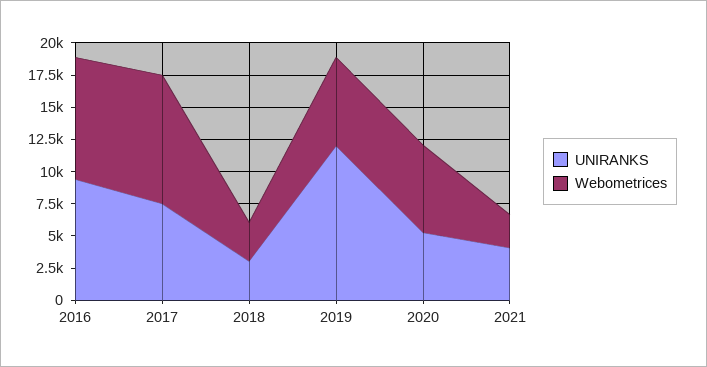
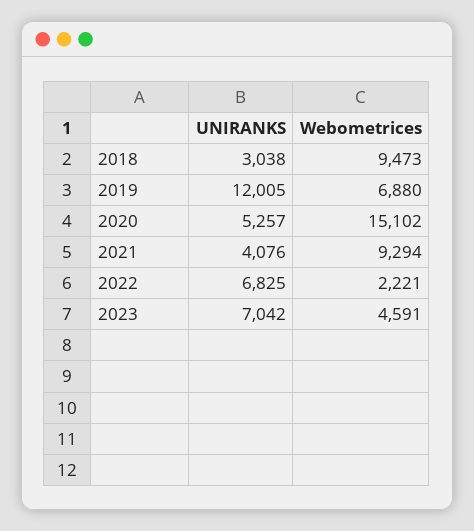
UNIRANKS, 2016: 10000 -> none
Webometrices, 2016: 10000 -> none
UNIRANKS, 2017: 7500 -> none
Webometrices, 2017: 10000 -> none
Webometrices, 2018: 2500 -> 9473
Webometrices, 2020: 7500 -> 15102
Webometrices, 2021: 2500 -> 9294
UNIRANKS, 2022: none -> 6825
Webometrices, 2022: none -> 2221
UNIRANKS, 2023: none -> 7042
Webometrices, 2023: none -> 4591

